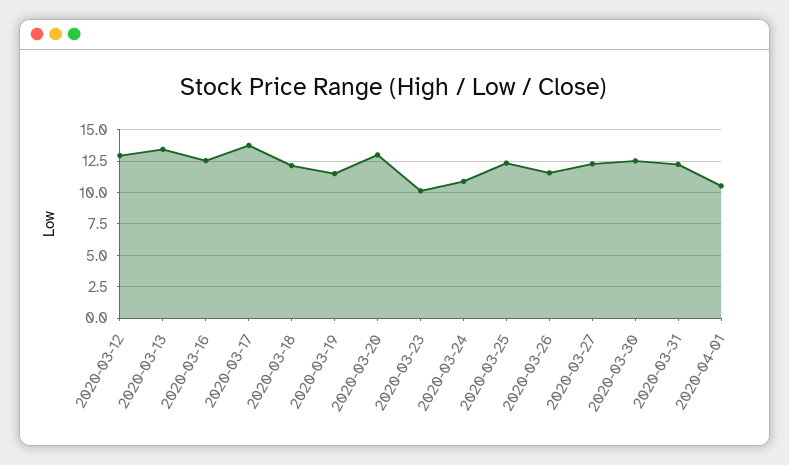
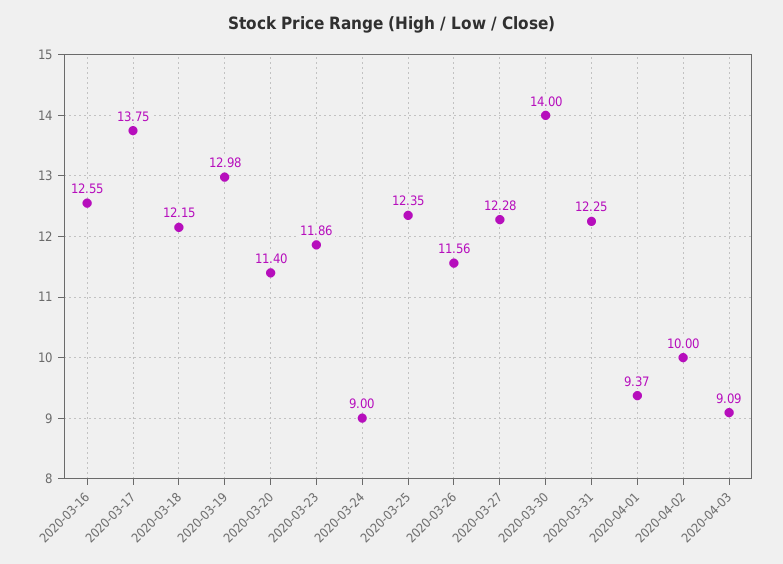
2020-03-12: 13 -> none
2020-03-13: 13.5 -> none
2020-03-19: 11.5 -> 12.98
2020-03-20: 13 -> 11.4
2020-03-23: 10 -> 11.86
2020-03-24: 11 -> 9
2020-03-30: 12.5 -> 14
2020-04-01: 10.5 -> 9.37
2020-04-02: none -> 10
2020-04-03: none -> 9.09

